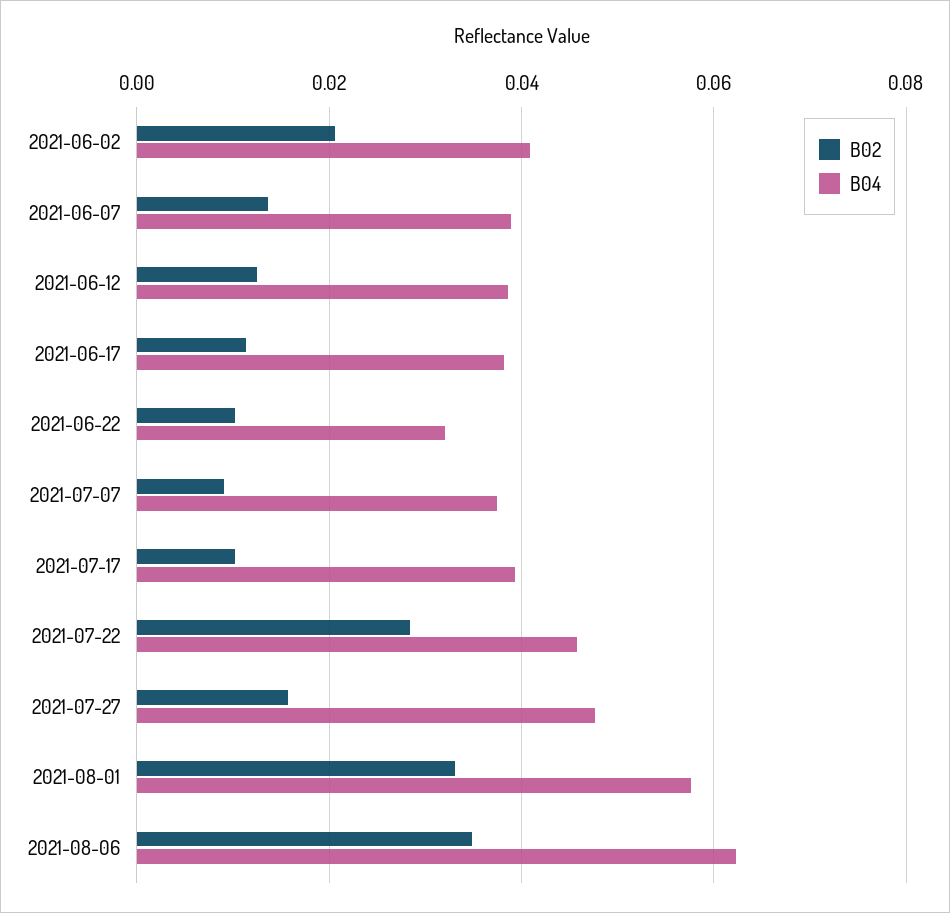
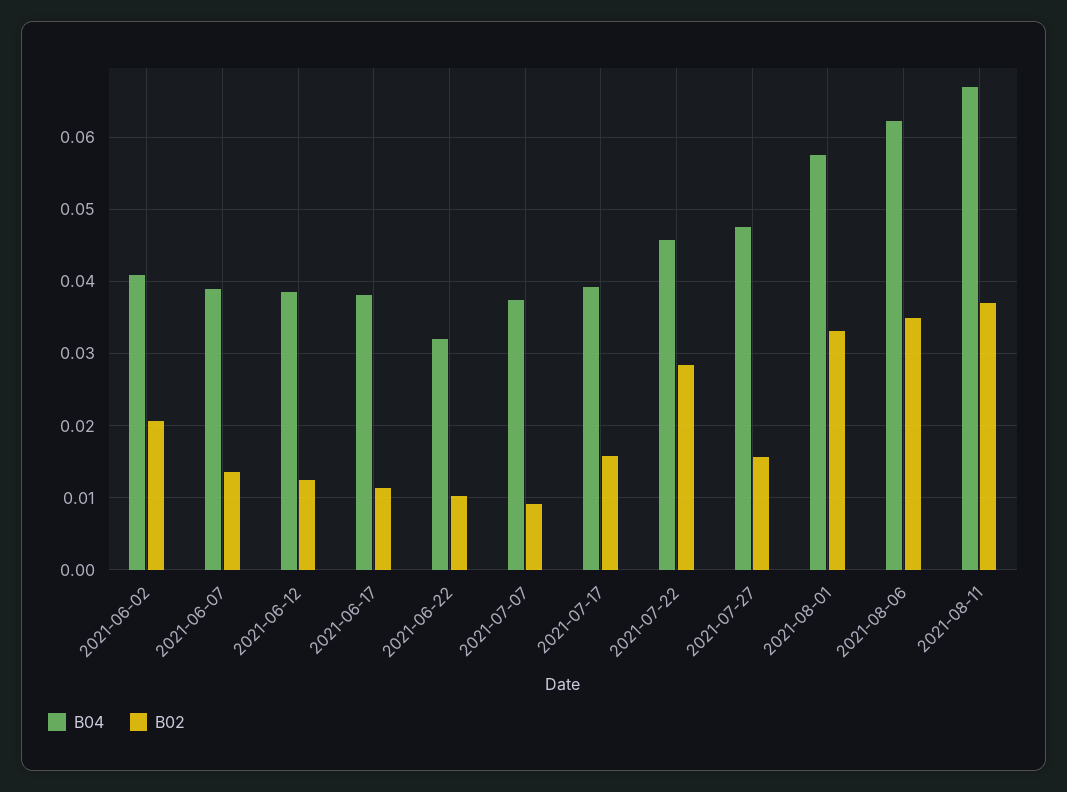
B02, 2021-07-17: 0.01 -> 0.016
B04, 2021-08-11: none -> 0.067
B02, 2021-08-11: none -> 0.037

